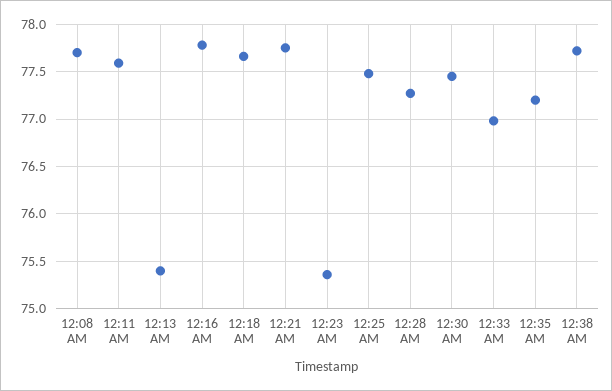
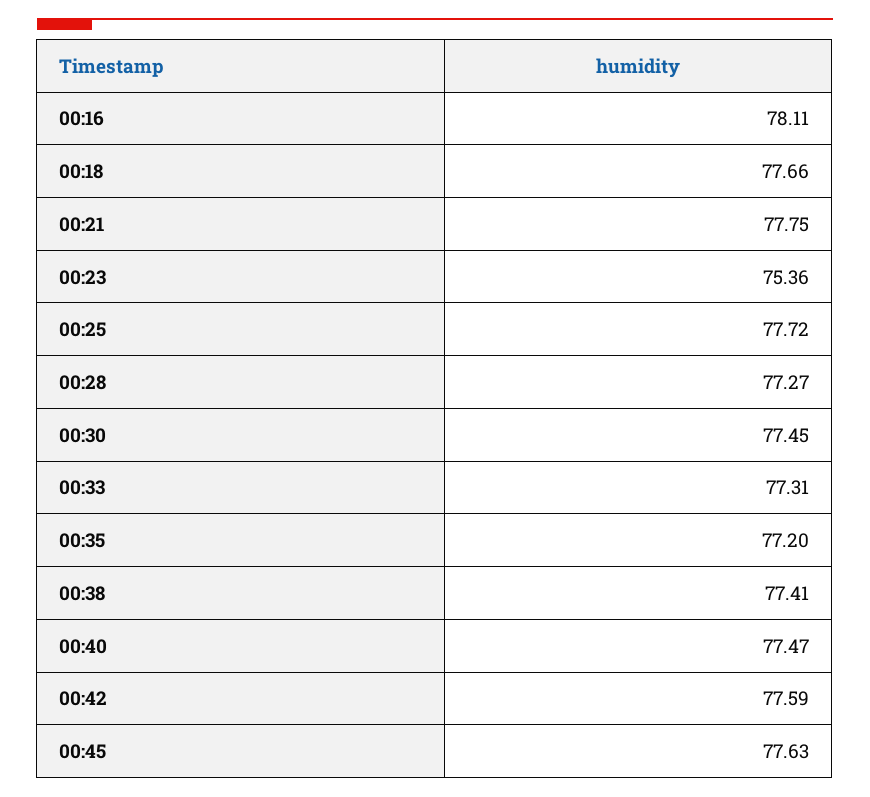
12:08 AM: 77.7 -> none
12:11 AM: 77.6 -> none
12:13 AM: 75.4 -> none
12:16 AM: 77.8 -> 78.11
12:25 AM: 77.5 -> 77.72
12:33 AM: 77 -> 77.31
12:38 AM: 77.7 -> 77.41
00:40: none -> 77.47
00:42: none -> 77.59
00:45: none -> 77.63

